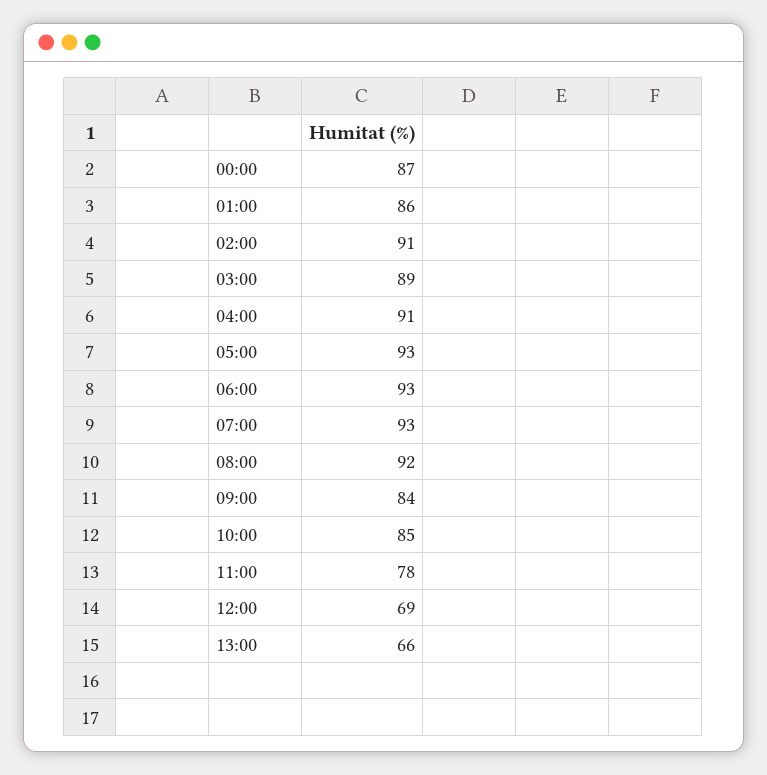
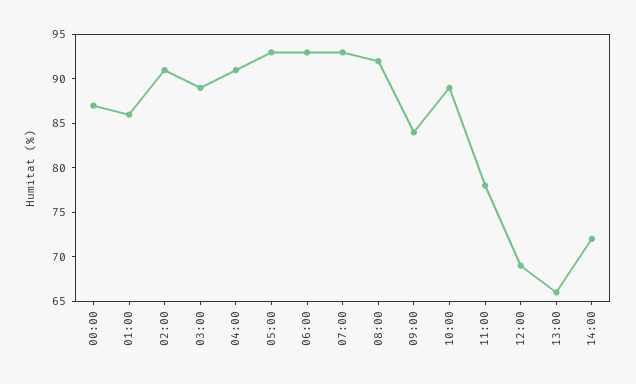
10:00: 85 -> 89
14:00: none -> 72

